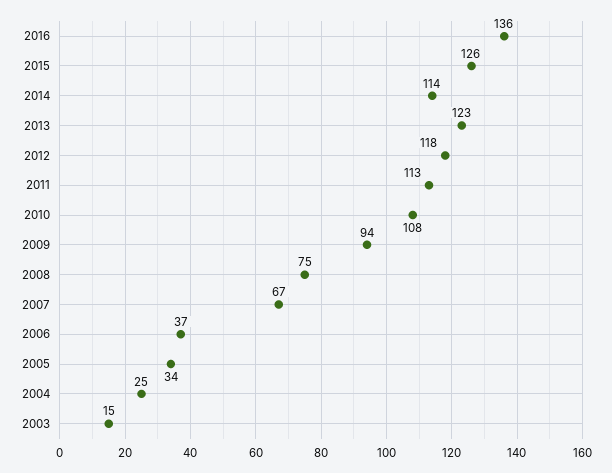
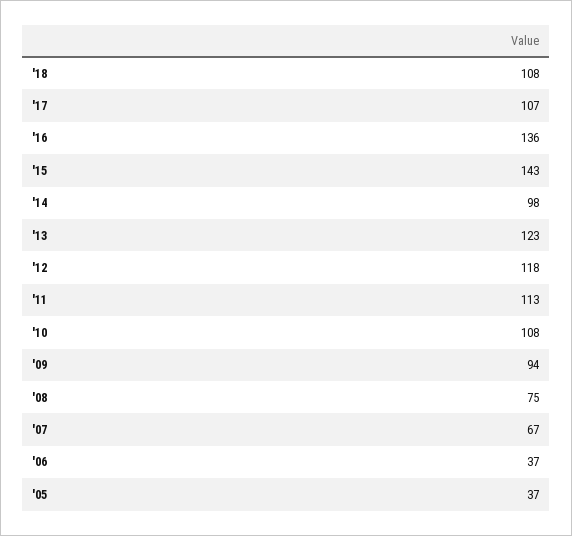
2015: 126 -> 143
2014: 114 -> 98
2005: 34 -> 37
2004: 25 -> none
2003: 15 -> none
'18: none -> 108
'17: none -> 107

